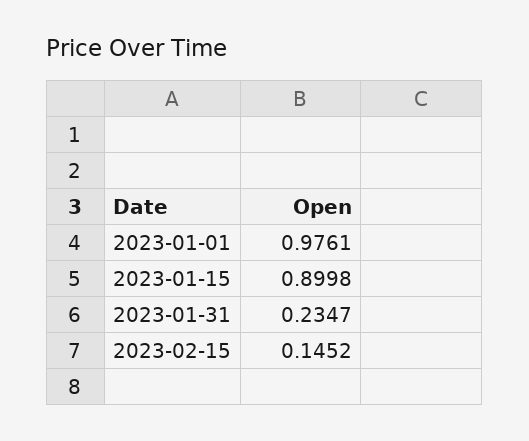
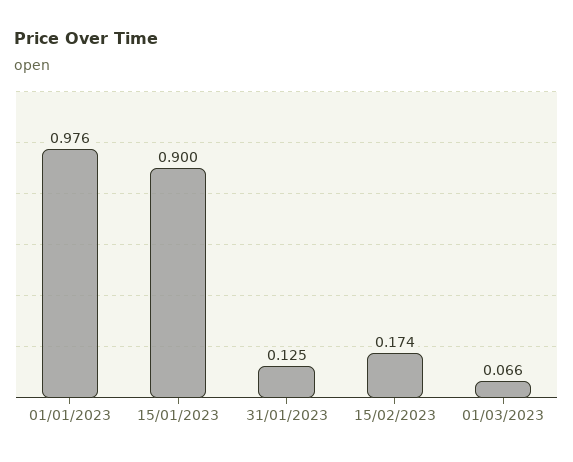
2023-01-31: 0.2347 -> 0.125
2023-02-15: 0.1452 -> 0.174
01/03/2023: none -> 0.066

